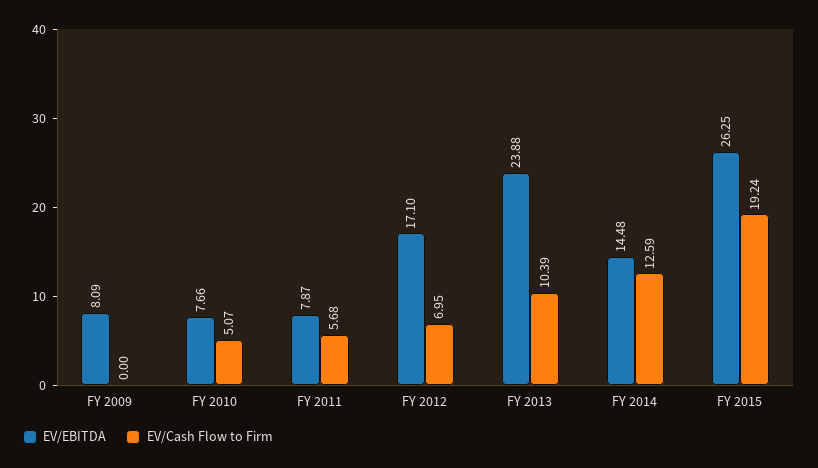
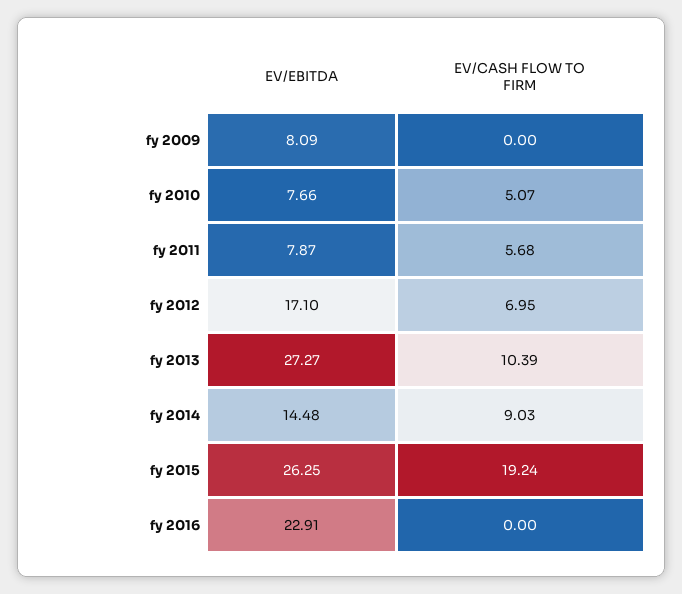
EV/EBITDA, FY 2013: 23.88 -> 27.27
EV/Cash Flow to Firm, FY 2014: 12.59 -> 9.03
EV/EBITDA, fy 2016: none -> 22.91
EV/Cash Flow to Firm, fy 2016: none -> 0

